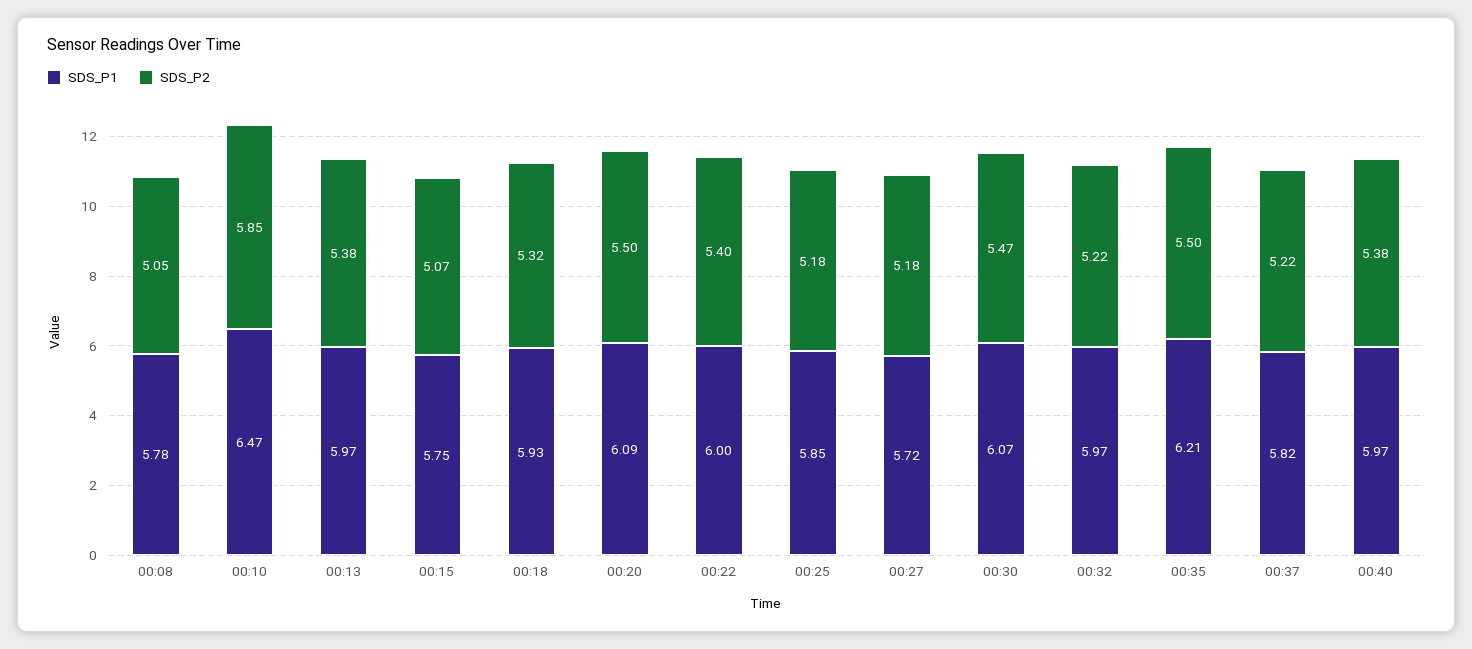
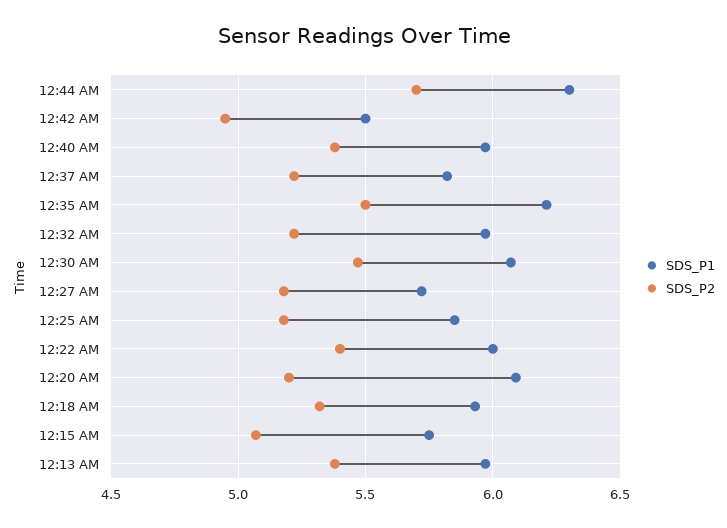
SDS_P1, 00:08: 5.78 -> none
SDS_P2, 00:08: 5.05 -> none
SDS_P1, 00:10: 6.47 -> none
SDS_P2, 00:10: 5.85 -> none
SDS_P2, 00:20: 5.5 -> 5.2
SDS_P1, 12:44 AM: none -> 6.3
SDS_P2, 12:44 AM: none -> 5.7
SDS_P1, 12:42 AM: none -> 5.5
SDS_P2, 12:42 AM: none -> 4.95

